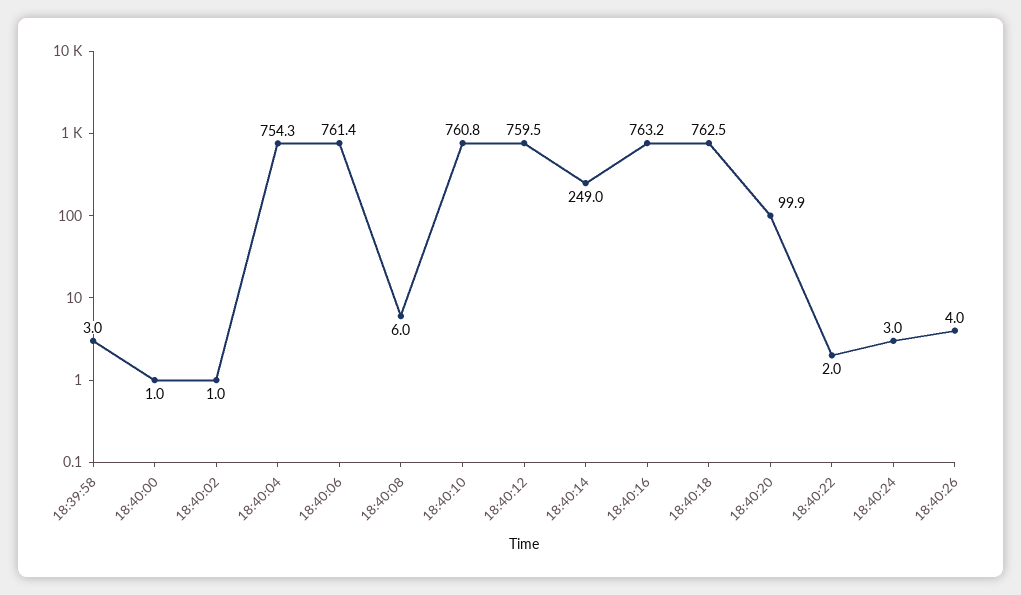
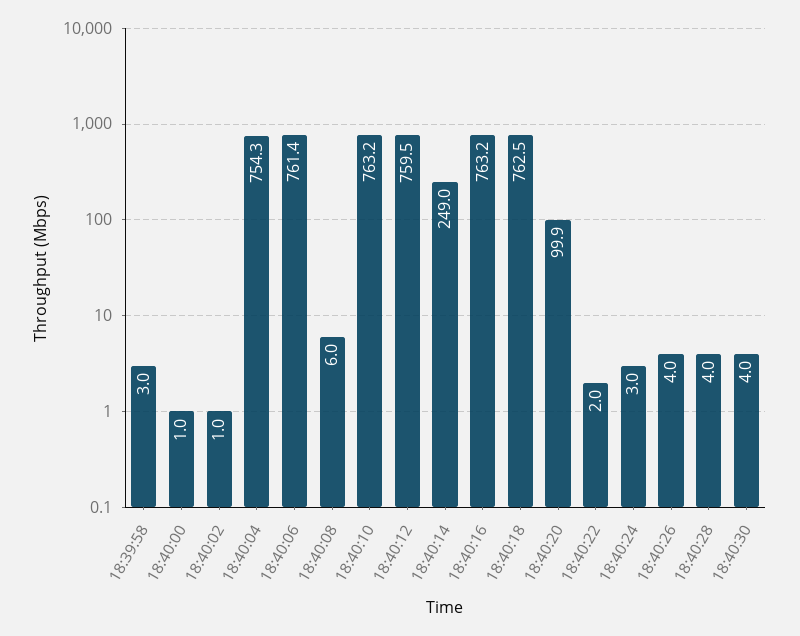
18:40:10: 760.8 -> 763.2
18:40:28: none -> 4
18:40:30: none -> 4

